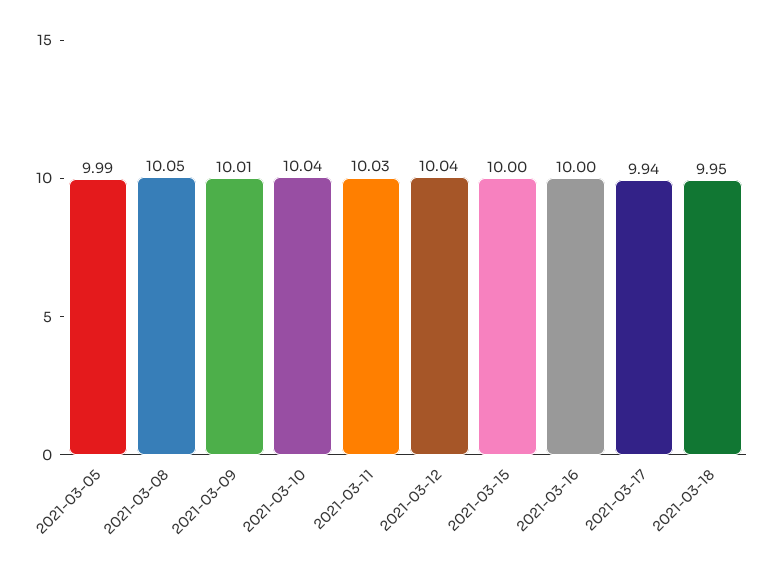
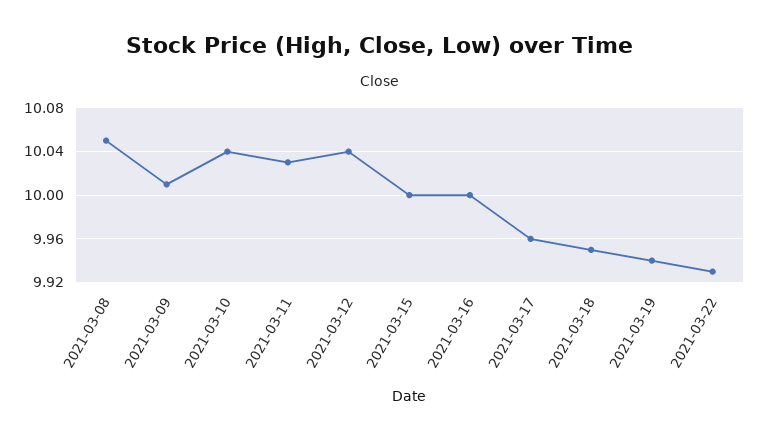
2021-03-05: 9.99 -> none
2021-03-17: 9.94 -> 9.96
2021-03-19: none -> 9.94
2021-03-22: none -> 9.93

